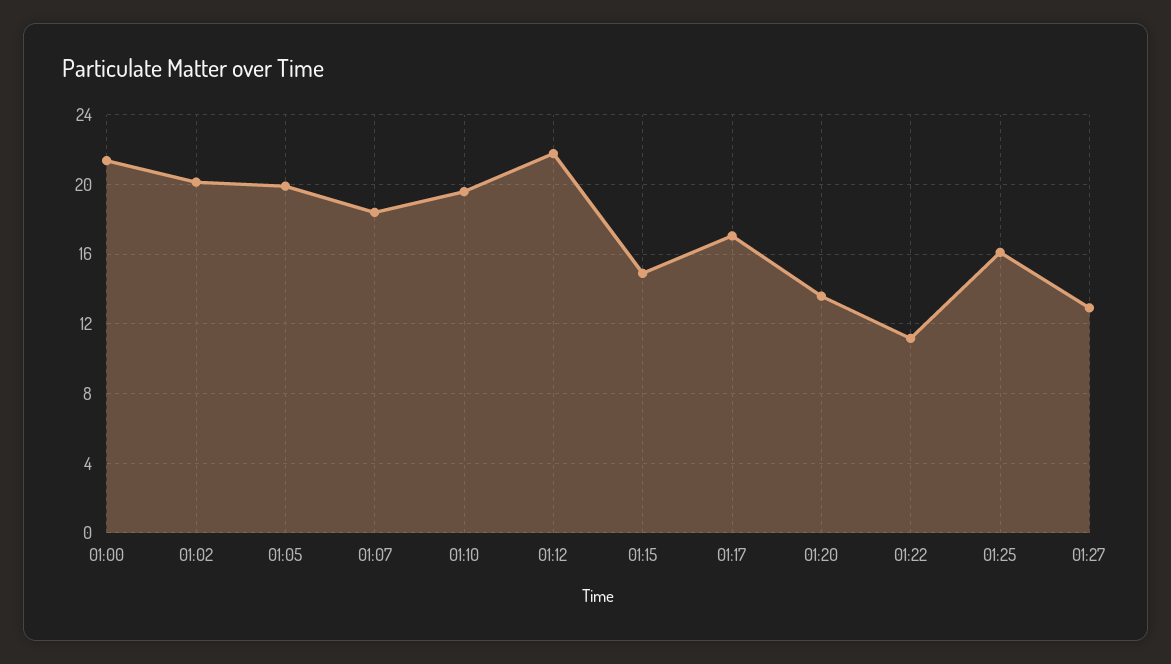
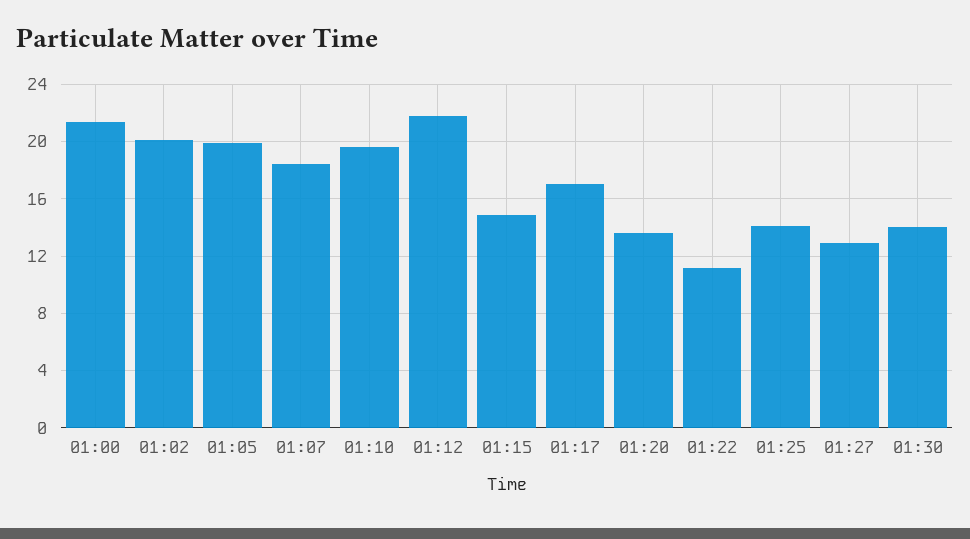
01:25: 16 -> 14
01:30: none -> 14

